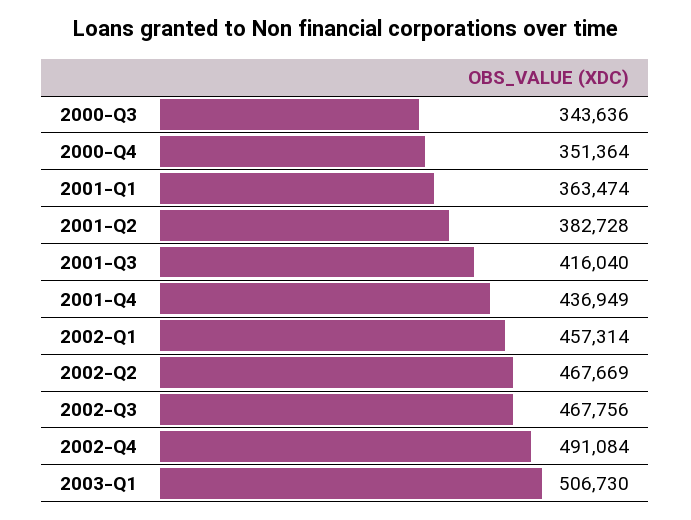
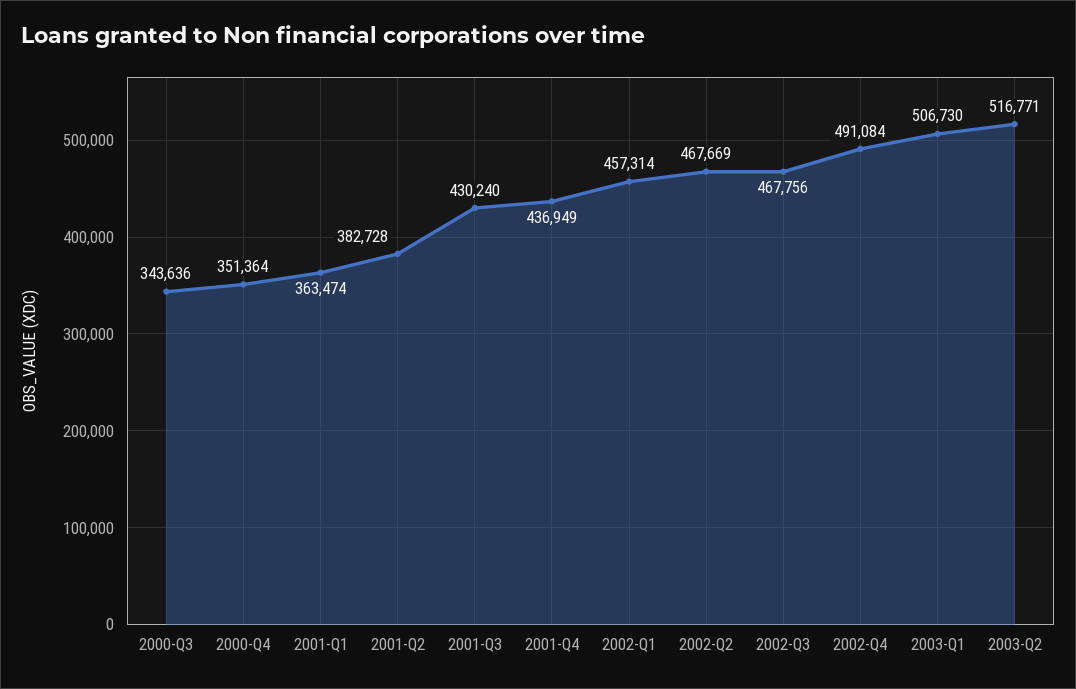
2001-Q3: 416040 -> 430240
2003-Q2: none -> 516771

